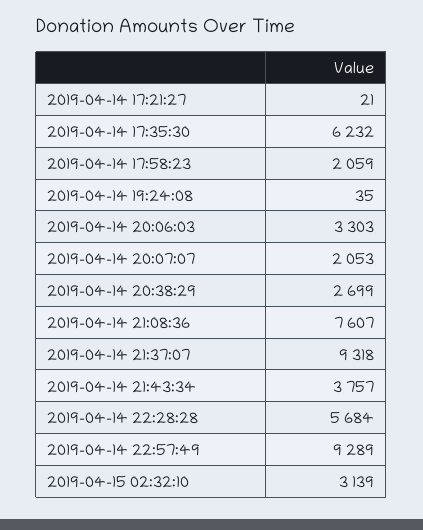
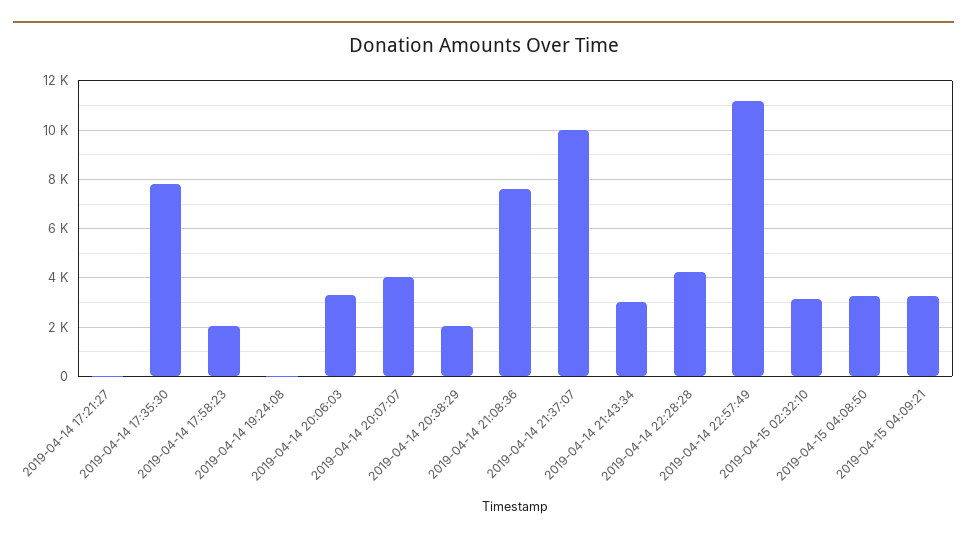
2019-04-14 17:35:30: 6232 -> 7750
2019-04-14 20:07:07: 2053 -> 4000
2019-04-14 20:38:29: 2699 -> 2000
2019-04-14 21:37:07: 9318 -> 10000
2019-04-14 21:43:34: 3757 -> 3000
2019-04-14 22:28:28: 5684 -> 4250
2019-04-14 22:57:49: 9289 -> 11250
2019-04-15 04:08:50: none -> 3250
2019-04-15 04:09:21: none -> 3250

